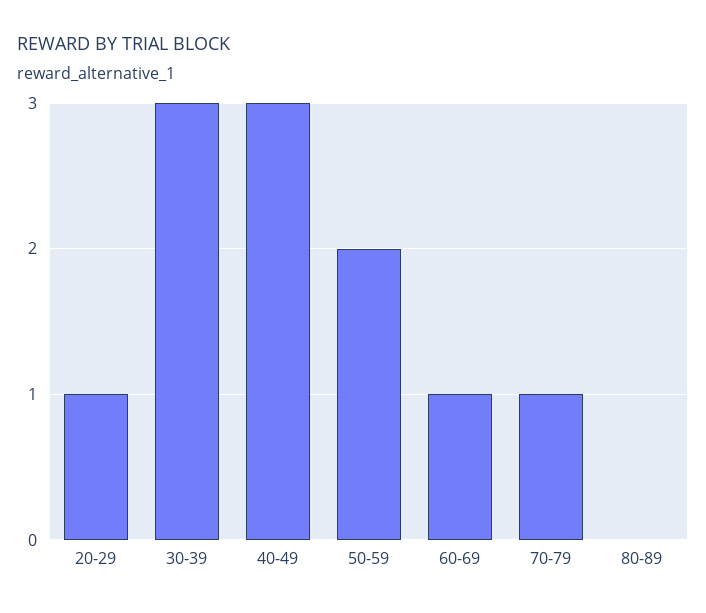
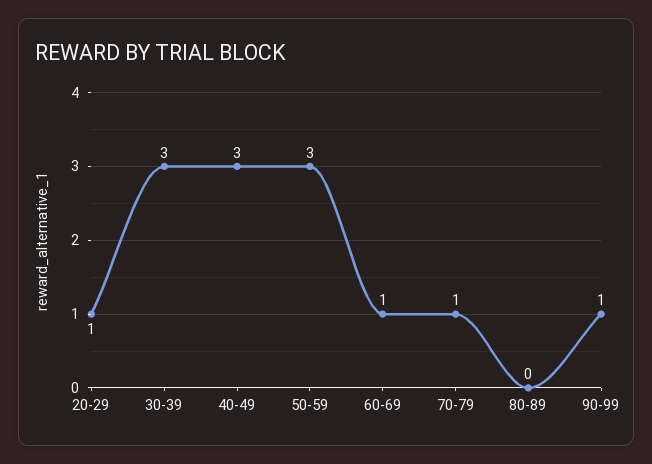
50-59: 2 -> 3
90-99: none -> 1

